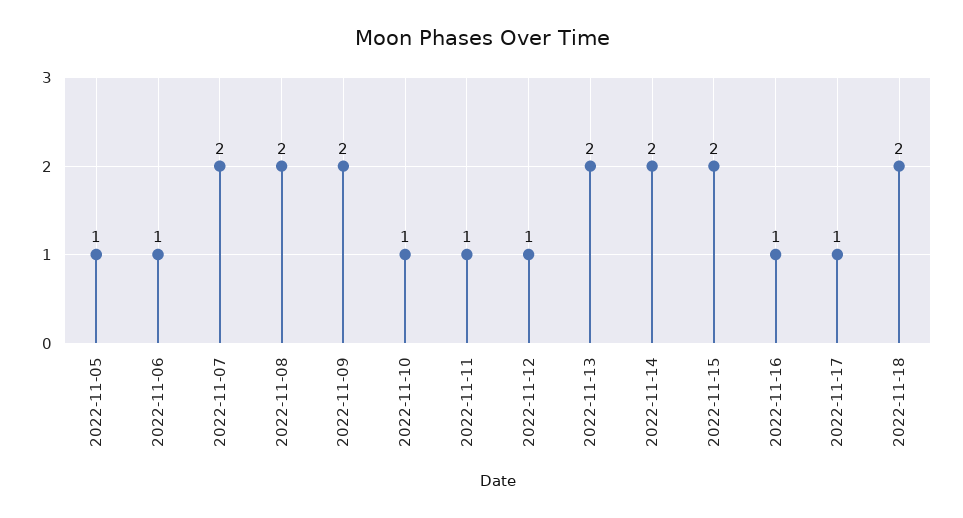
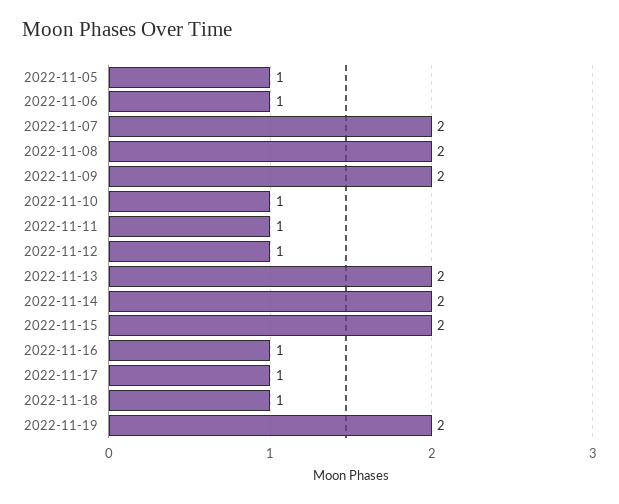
2022-11-18: 2 -> 1
2022-11-19: none -> 2

